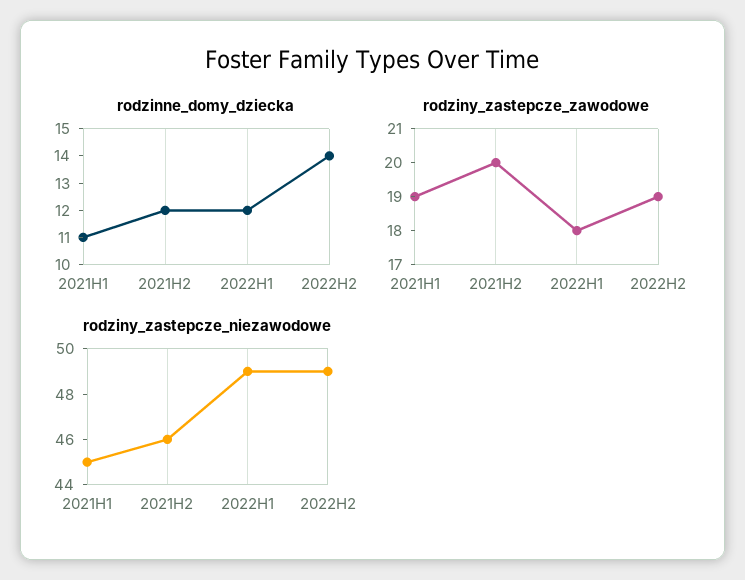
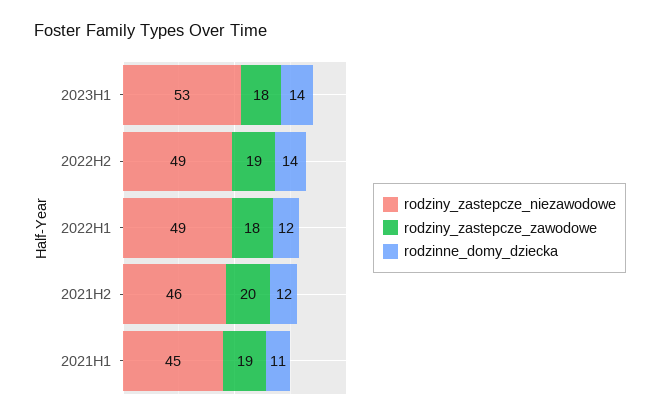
rodziny_zastepcze_niezawodowe, 2023H1: none -> 53
rodziny_zastepcze_zawodowe, 2023H1: none -> 18
rodzinne_domy_dziecka, 2023H1: none -> 14

